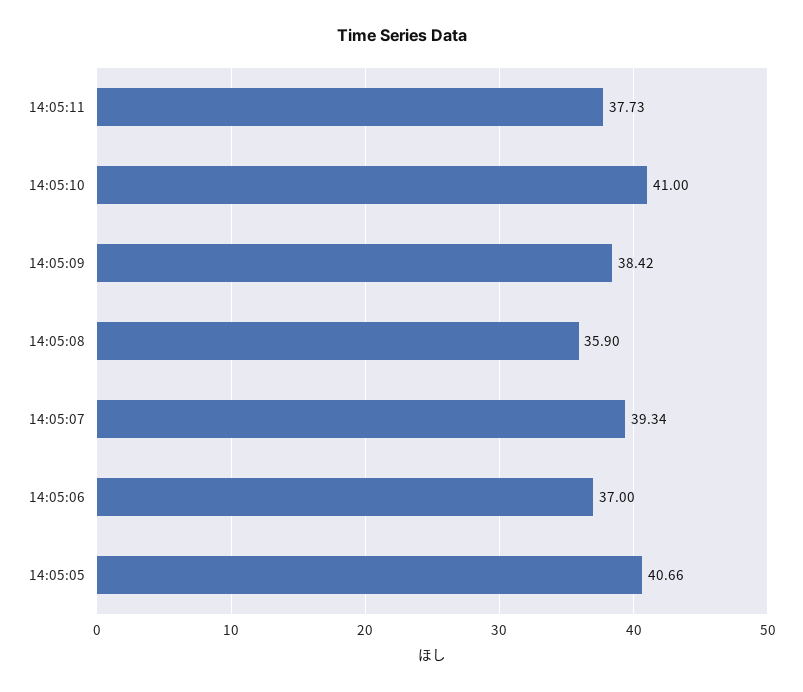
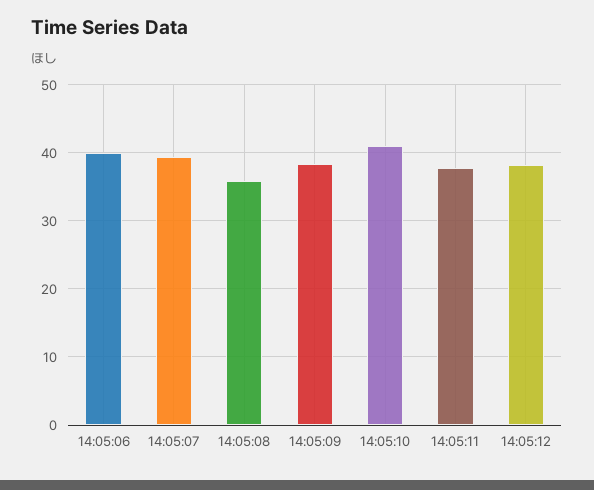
14:05:06: 37 -> 40
14:05:05: 40.66 -> none
14:05:12: none -> 38

